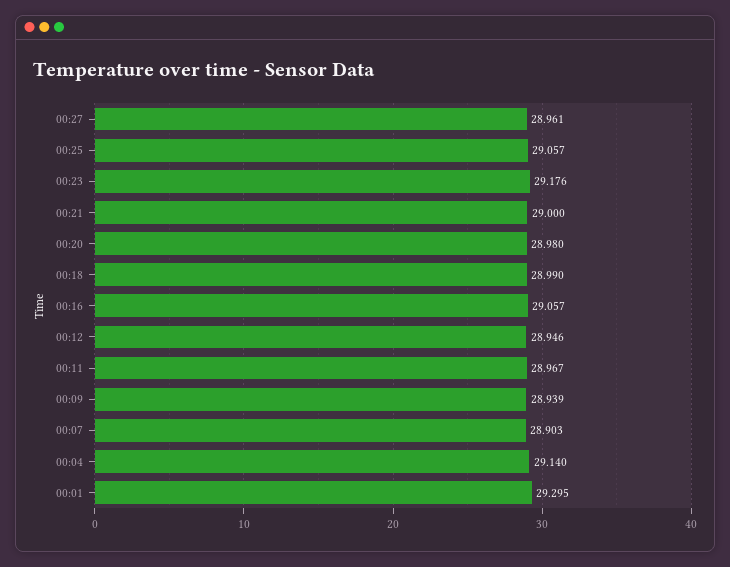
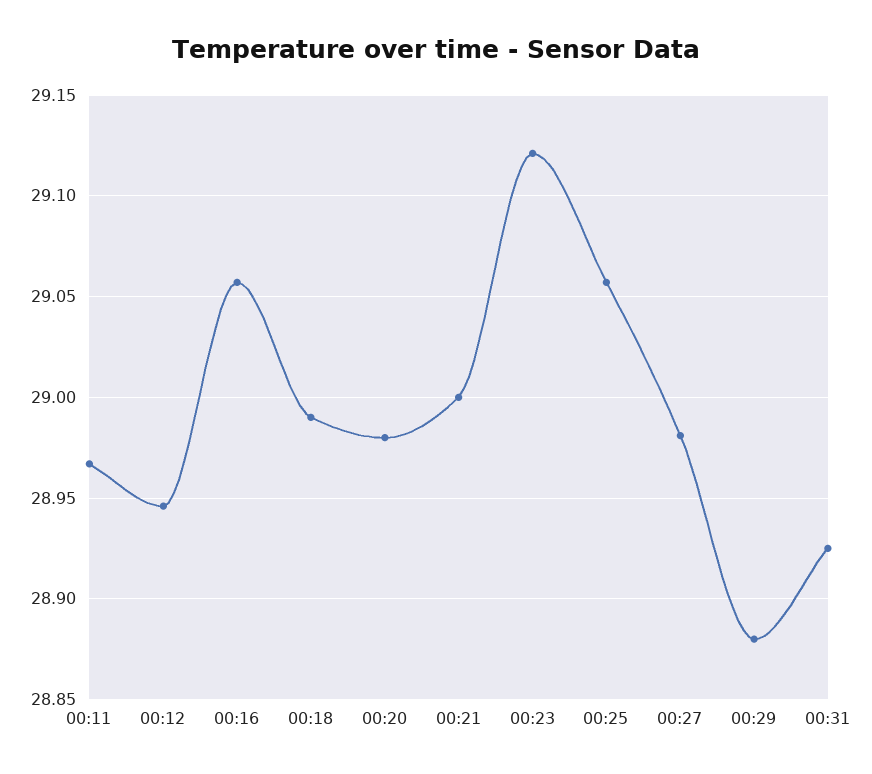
00:27: 28.961 -> 28.98
00:23: 29.176 -> 29.12
00:09: 28.939 -> none
00:07: 28.903 -> none
00:04: 29.14 -> none
00:01: 29.295 -> none
00:29: none -> 28.88
00:31: none -> 28.925

